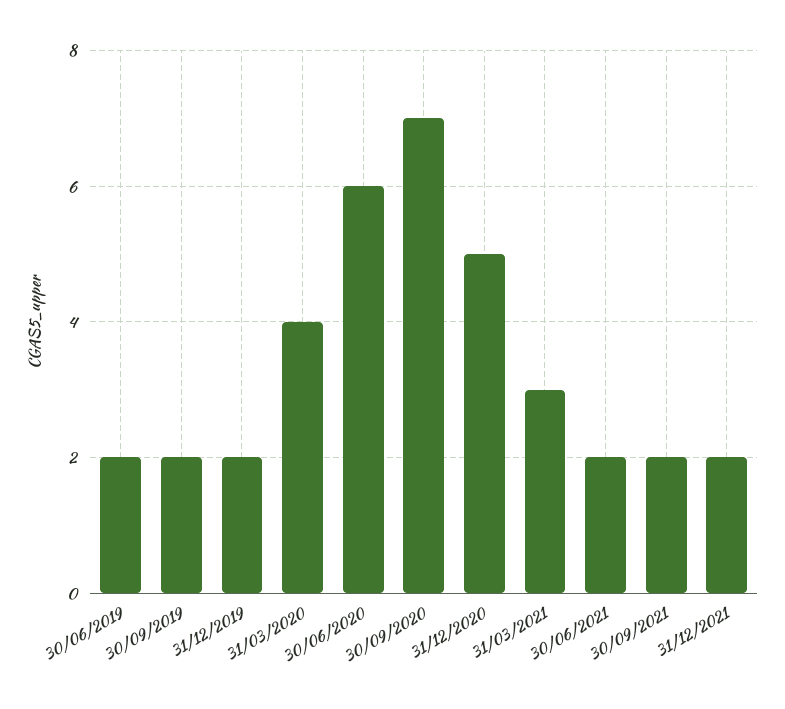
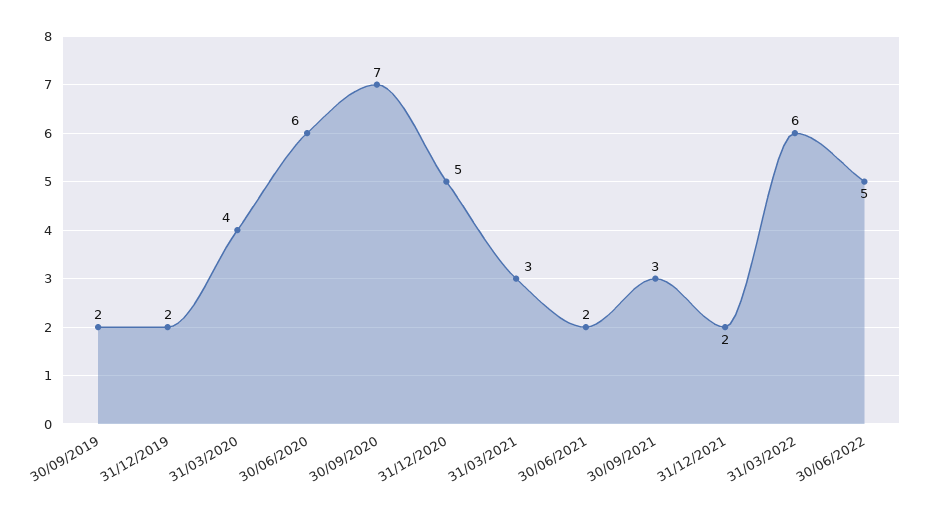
30/06/2019: 2 -> none
30/09/2021: 2 -> 3
31/03/2022: none -> 6
30/06/2022: none -> 5

